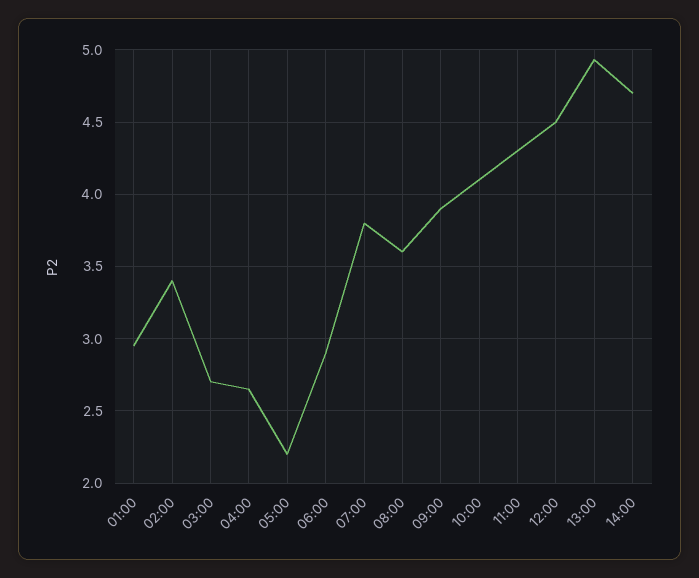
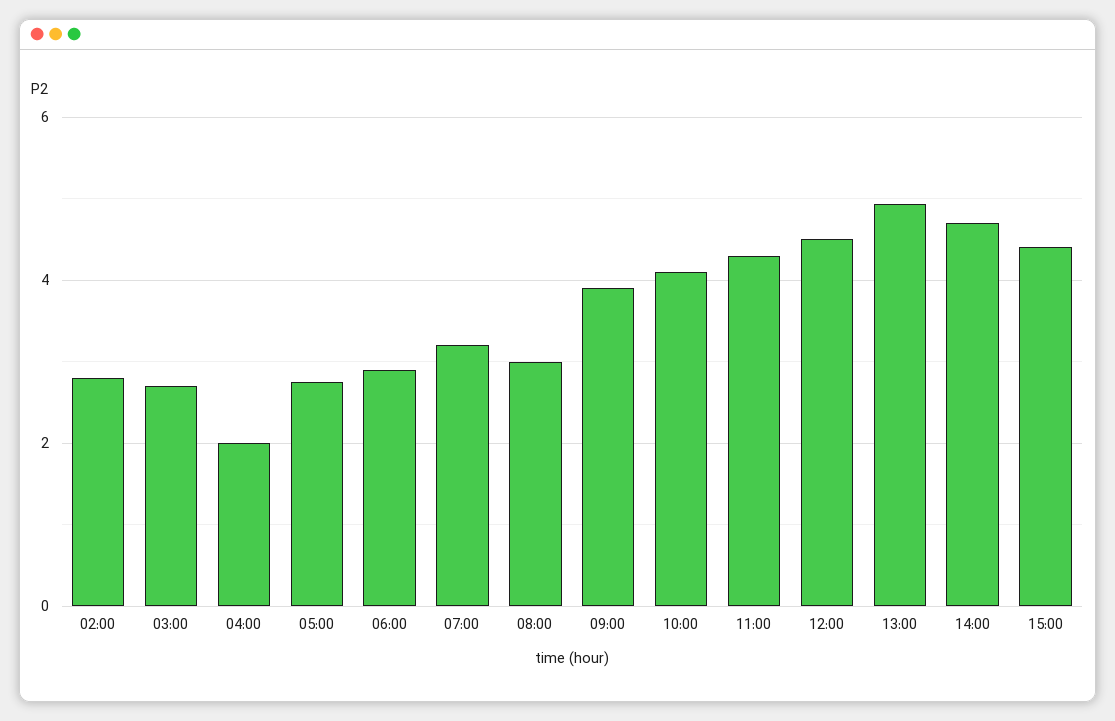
01:00: 2.95 -> none
02:00: 3.4 -> 2.8
04:00: 2.65 -> 2
05:00: 2.2 -> 2.8
07:00: 3.8 -> 3.2
08:00: 3.6 -> 3
15:00: none -> 4.4

